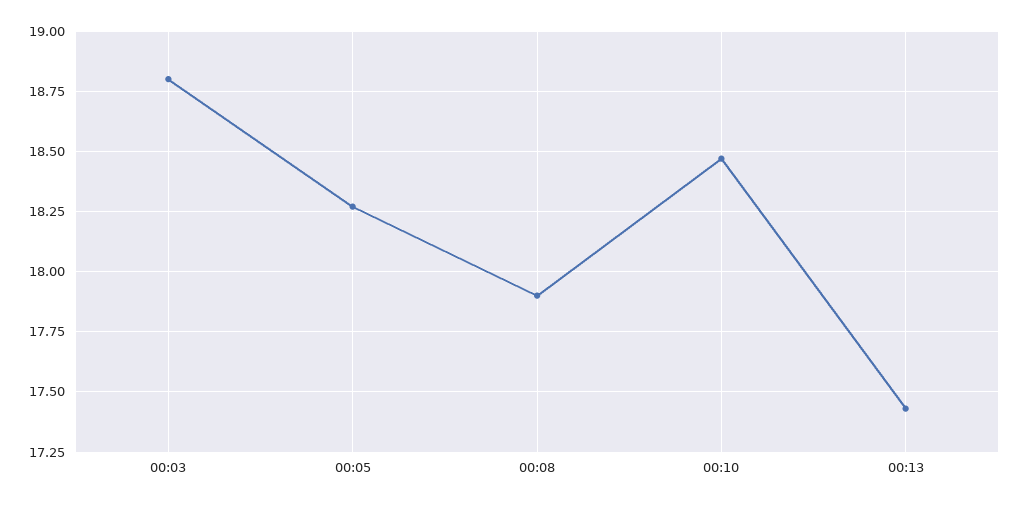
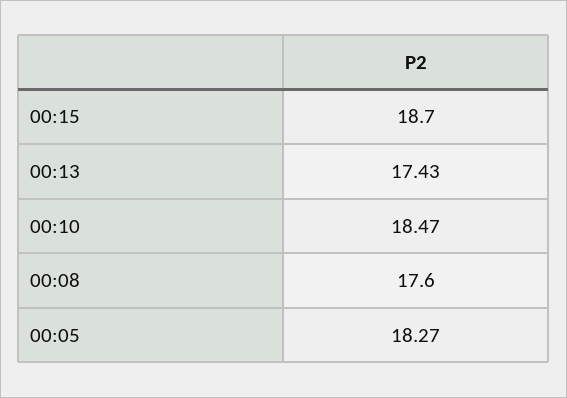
00:03: 18.8 -> none
00:08: 17.9 -> 17.6
00:15: none -> 18.7

